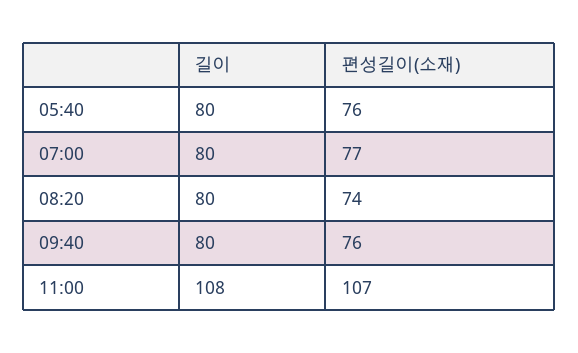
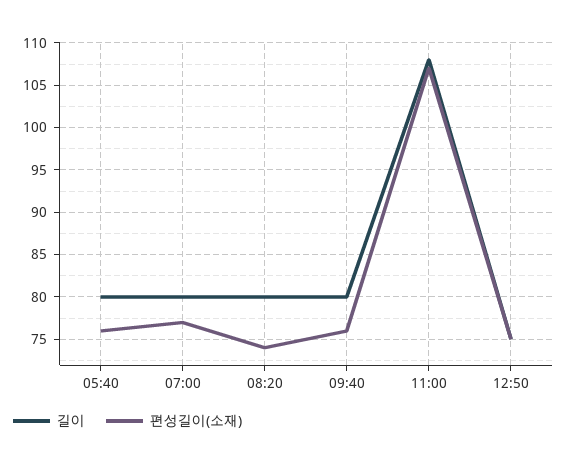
길이, 12:50: none -> 75
편성길이(소재), 12:50: none -> 75

